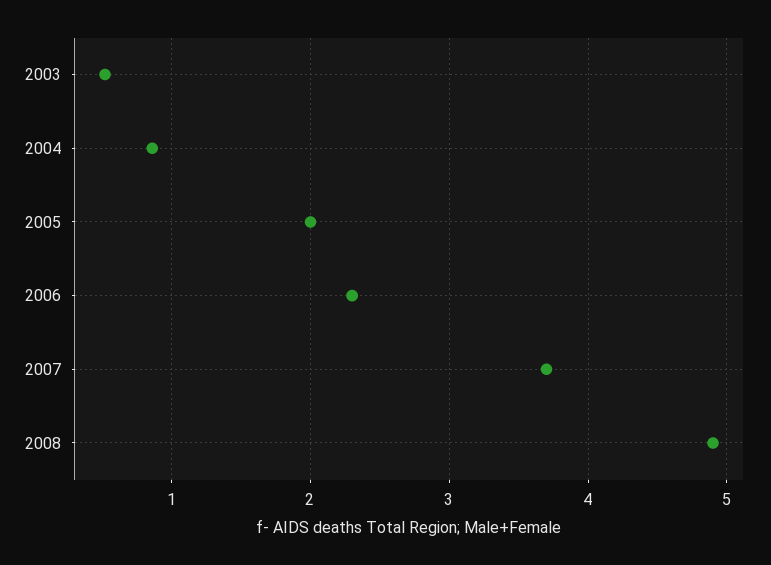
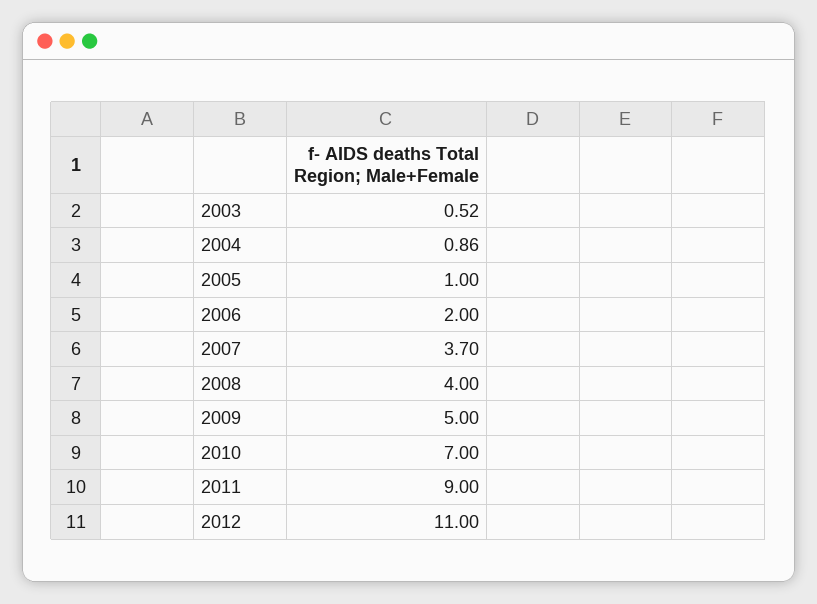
2005: 2 -> 1
2006: 2.3 -> 2
2008: 4.9 -> 4
2009: none -> 5
2010: none -> 7
2011: none -> 9
2012: none -> 11

